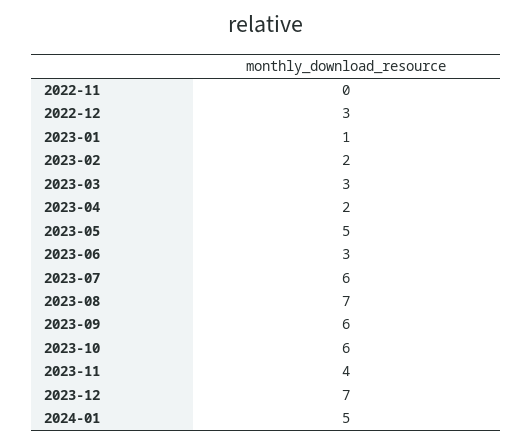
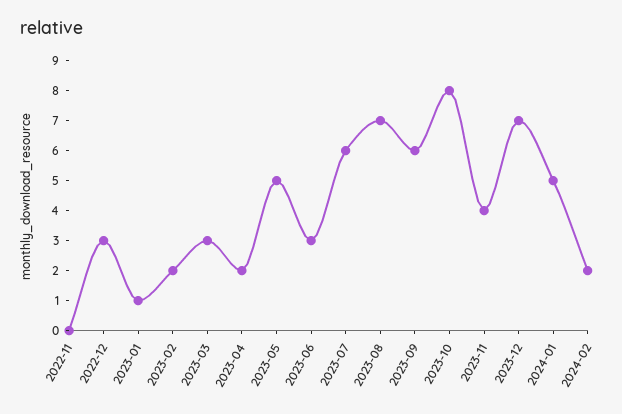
2023-10: 6 -> 8
2024-02: none -> 2

